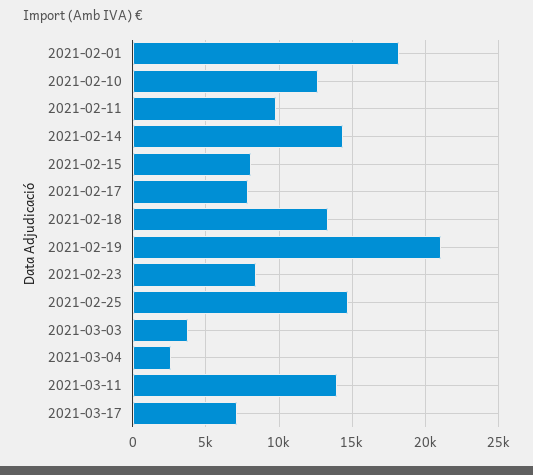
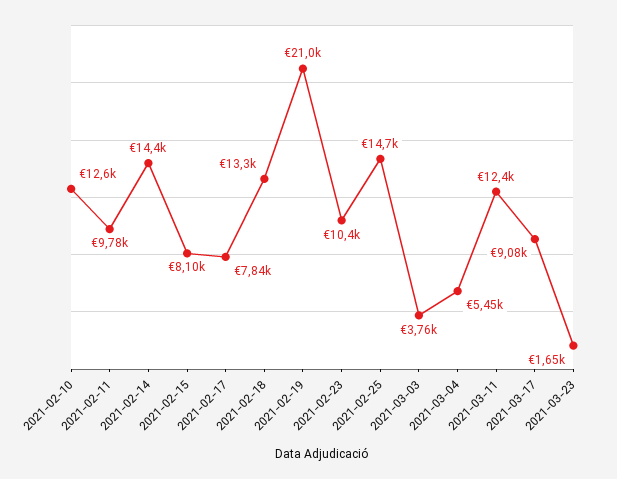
2021-02-01: 18000 -> none
2021-02-23: 8500 -> 10400
2021-03-04: 2500 -> 5450
2021-03-11: 14000 -> 12400
2021-03-17: 7000 -> 9080
2021-03-23: none -> 1650

